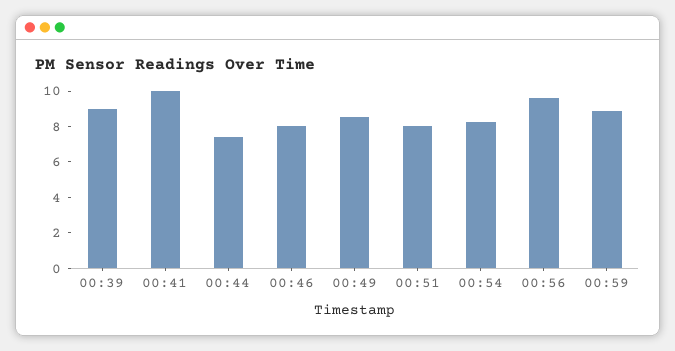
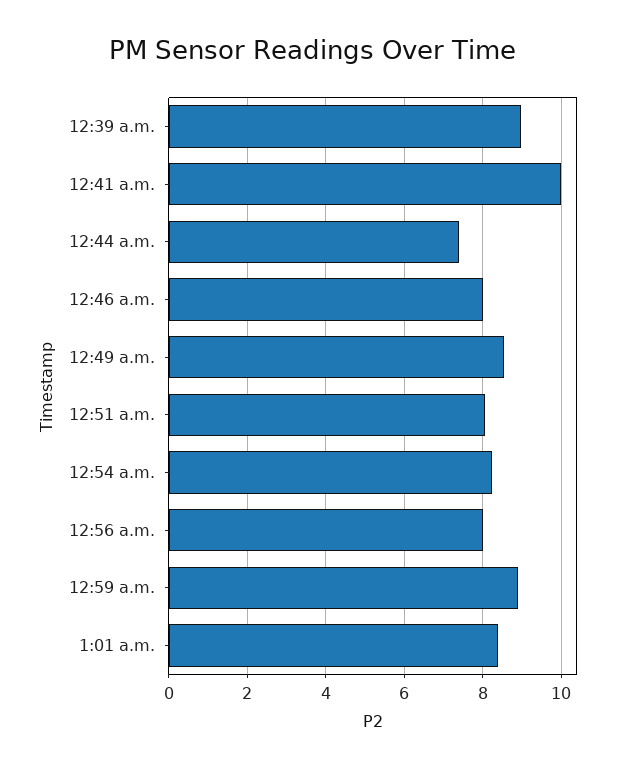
00:56: 9.5 -> 8
1:01 a.m.: none -> 8.4

